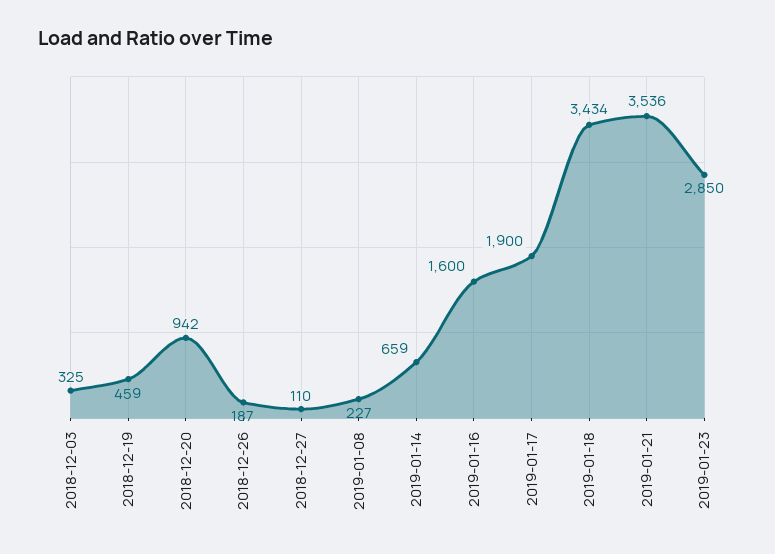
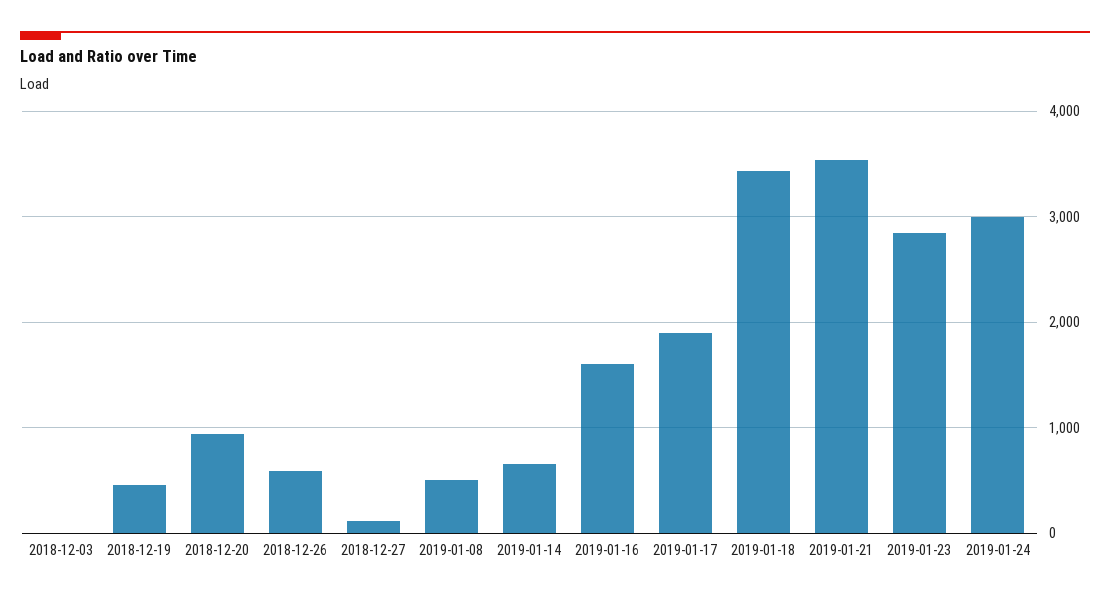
2018-12-03: 325 -> 0
2018-12-26: 187 -> 600
2019-01-08: 227 -> 500
2019-01-24: none -> 3000

